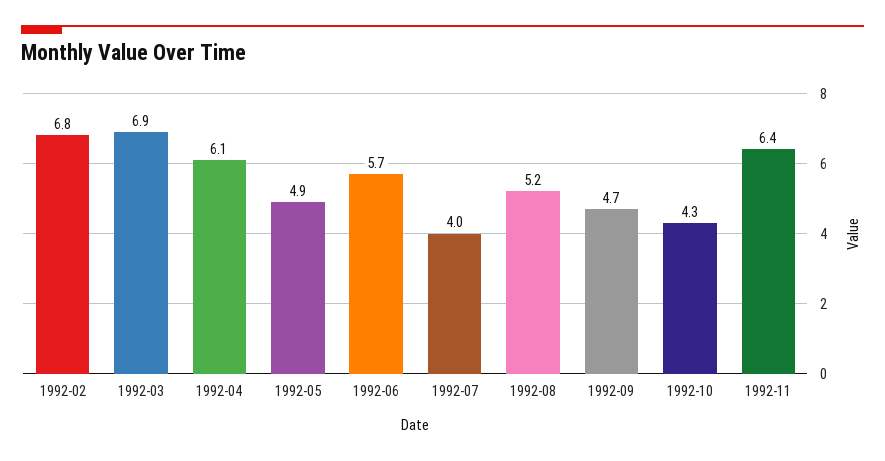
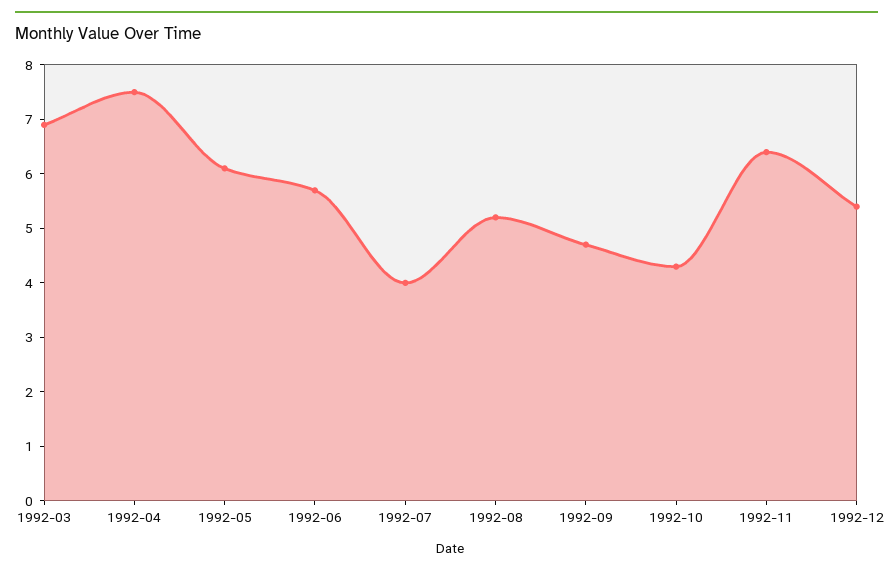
1992-02: 6.8 -> none
1992-04: 6.1 -> 7.5
1992-05: 4.9 -> 6
1992-12: none -> 5.5

